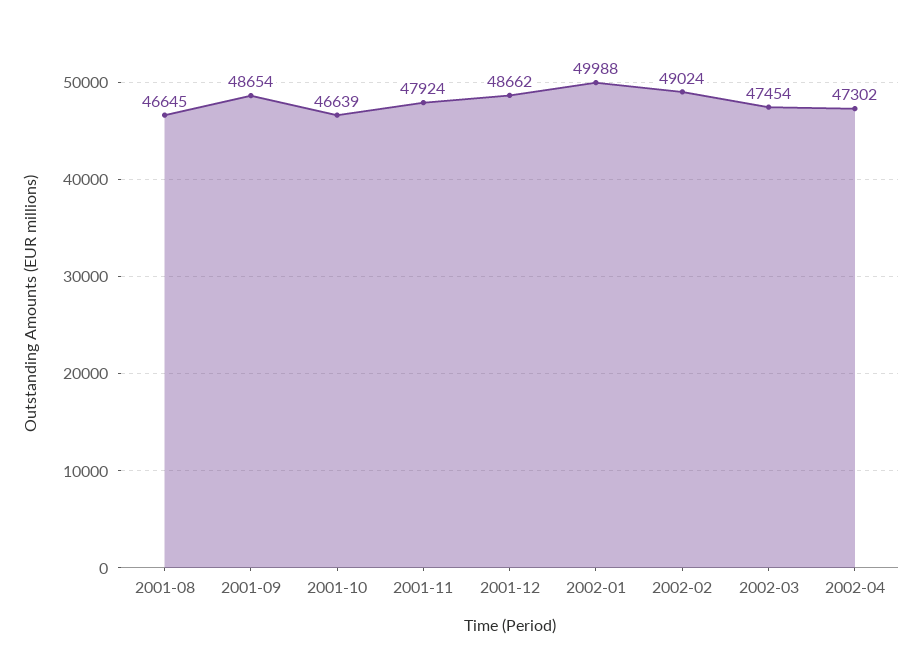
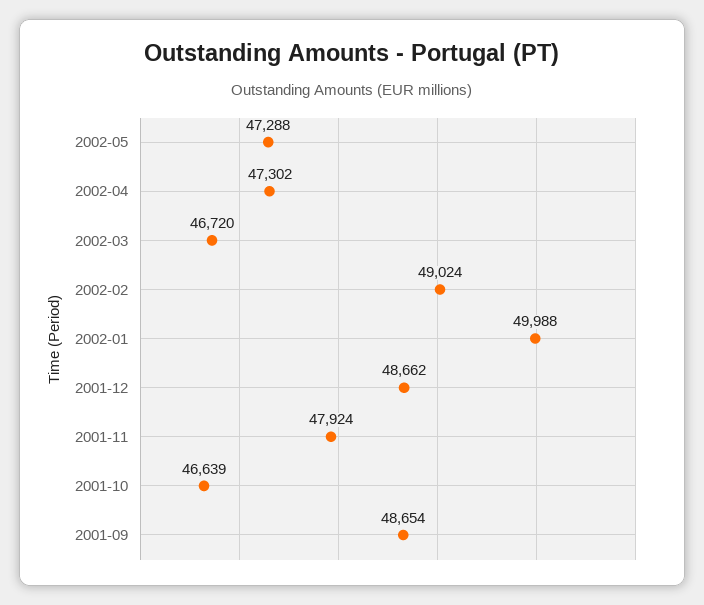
2001-08: 46645 -> none
2002-03: 47454 -> 46720
2002-05: none -> 47288

